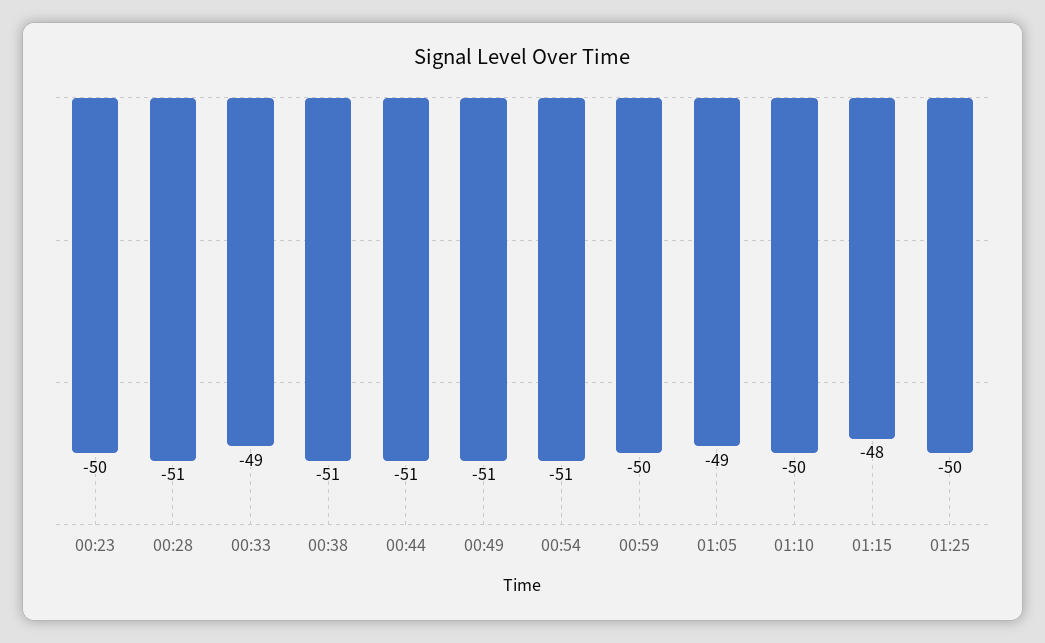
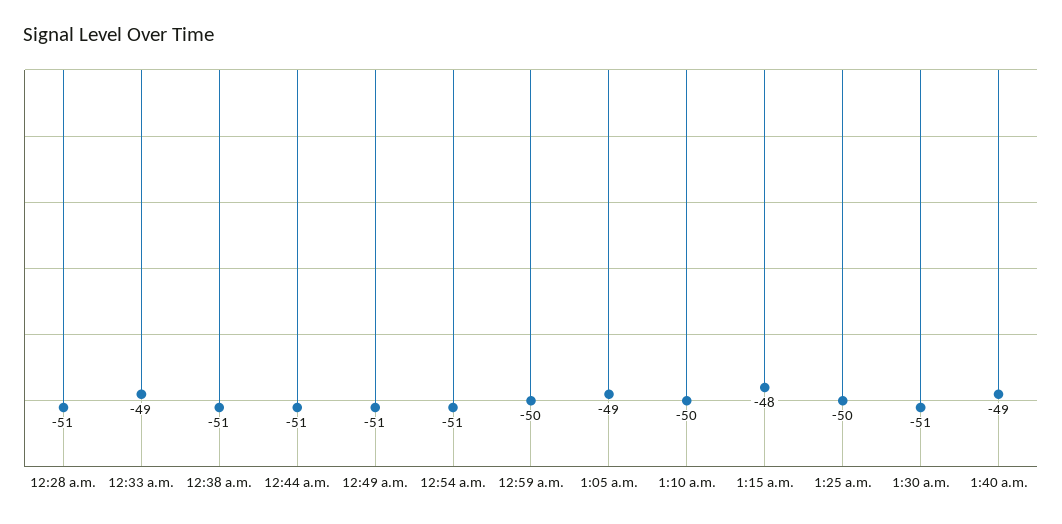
00:23: -50 -> none
1:30 a.m.: none -> -51
1:40 a.m.: none -> -49

